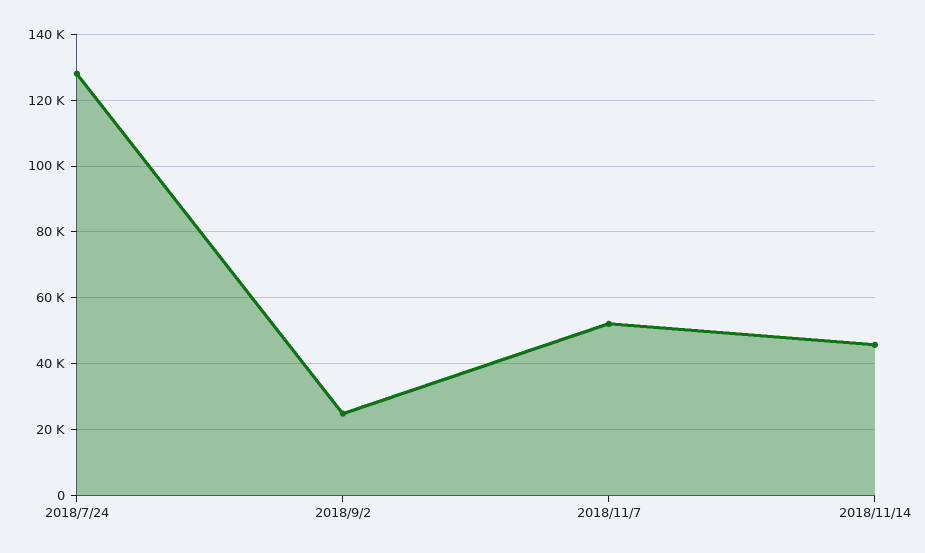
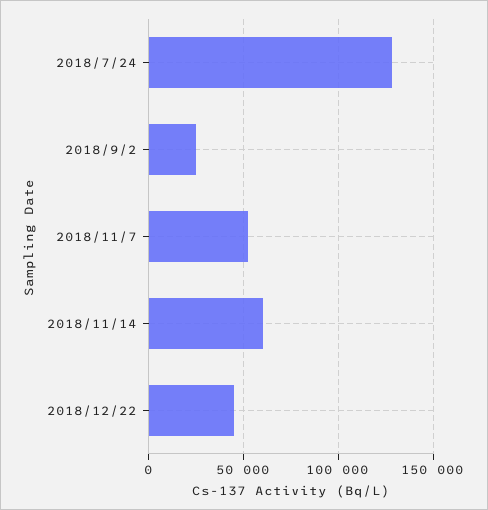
2018/11/14: 46000 -> 60000
2018/12/22: none -> 45000

